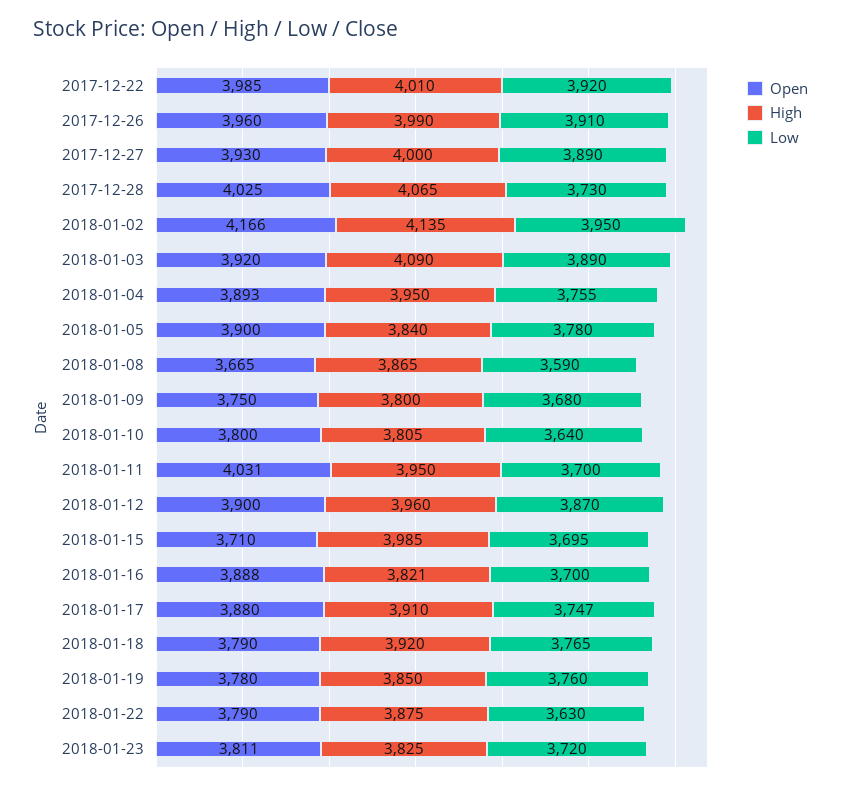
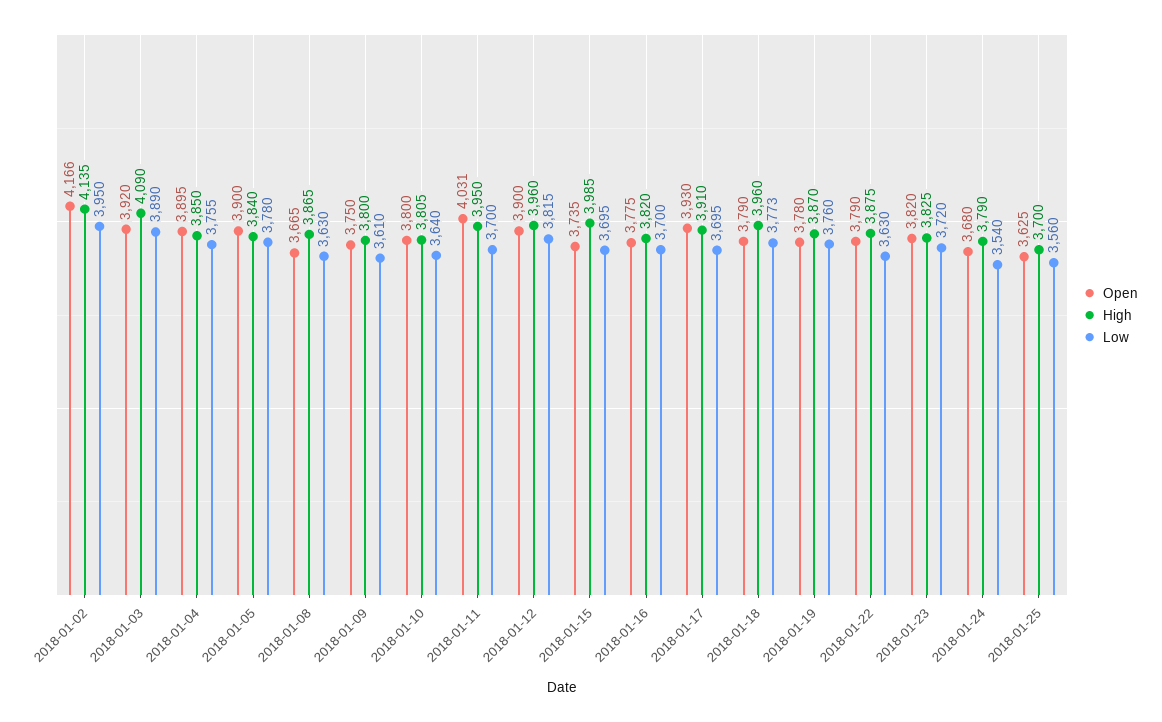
Open, 2017-12-22: 3985 -> none
High, 2017-12-22: 4010 -> none
Low, 2017-12-22: 3920 -> none
Open, 2017-12-26: 3960 -> none
High, 2017-12-26: 3990 -> none
Low, 2017-12-26: 3910 -> none
Open, 2017-12-27: 3930 -> none
High, 2017-12-27: 4000 -> none
Low, 2017-12-27: 3890 -> none
Open, 2017-12-28: 4025 -> none
High, 2017-12-28: 4065 -> none
Low, 2017-12-28: 3730 -> none
Open, 2018-01-04: 3893 -> 3895
High, 2018-01-04: 3950 -> 3850
Low, 2018-01-08: 3590 -> 3630
Low, 2018-01-09: 3680 -> 3610
Low, 2018-01-12: 3870 -> 3815
Open, 2018-01-15: 3710 -> 3735
Open, 2018-01-16: 3888 -> 3775
High, 2018-01-16: 3821 -> 3820
Open, 2018-01-17: 3880 -> 3930
Low, 2018-01-17: 3747 -> 3695
High, 2018-01-18: 3920 -> 3960
Low, 2018-01-18: 3765 -> 3773
High, 2018-01-19: 3850 -> 3870
Open, 2018-01-23: 3811 -> 3820
Open, 2018-01-24: none -> 3680
High, 2018-01-24: none -> 3790
Low, 2018-01-24: none -> 3540
Open, 2018-01-25: none -> 3625
High, 2018-01-25: none -> 3700
Low, 2018-01-25: none -> 3560

